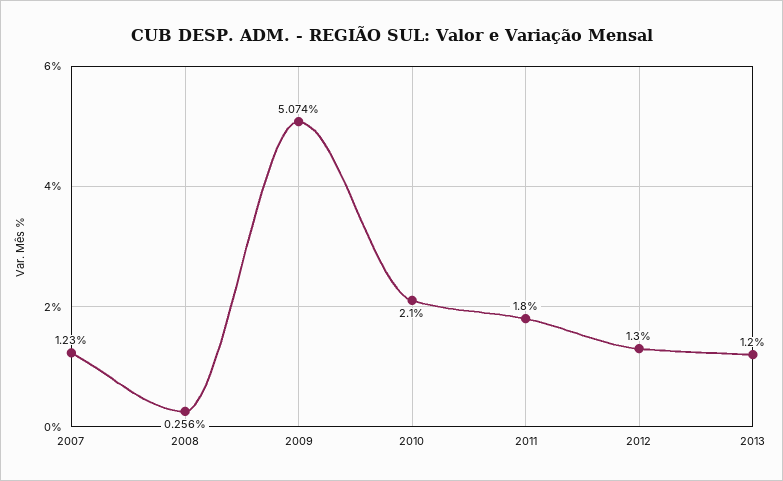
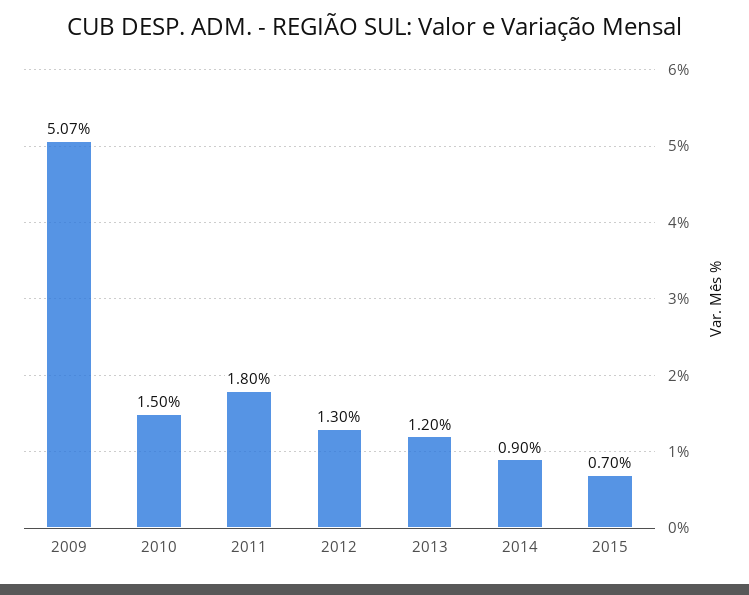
2007: 1.23 -> none
2008: 0.256 -> none
2010: 2.1 -> 1.5
2014: none -> 0.9
2015: none -> 0.7

